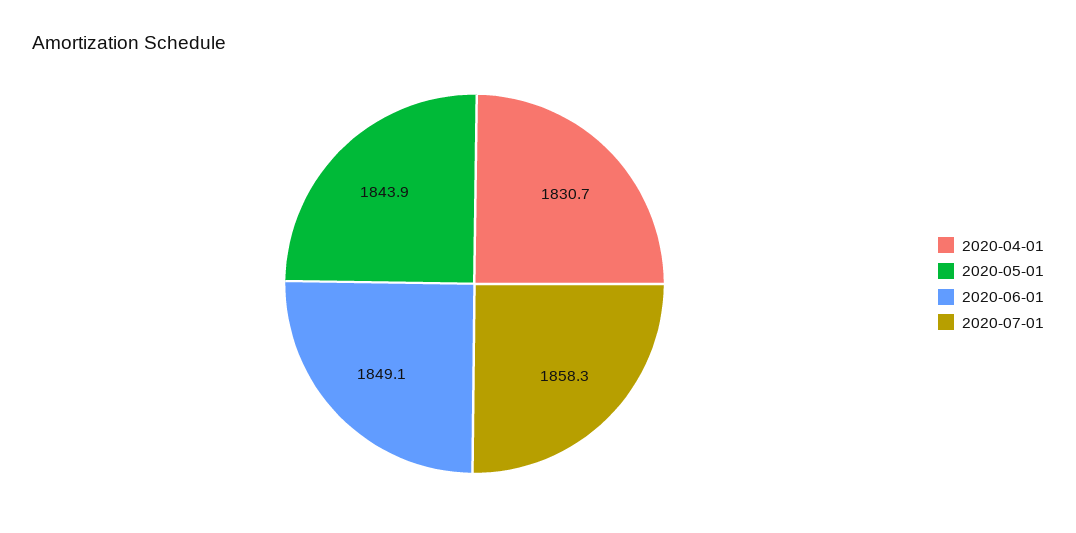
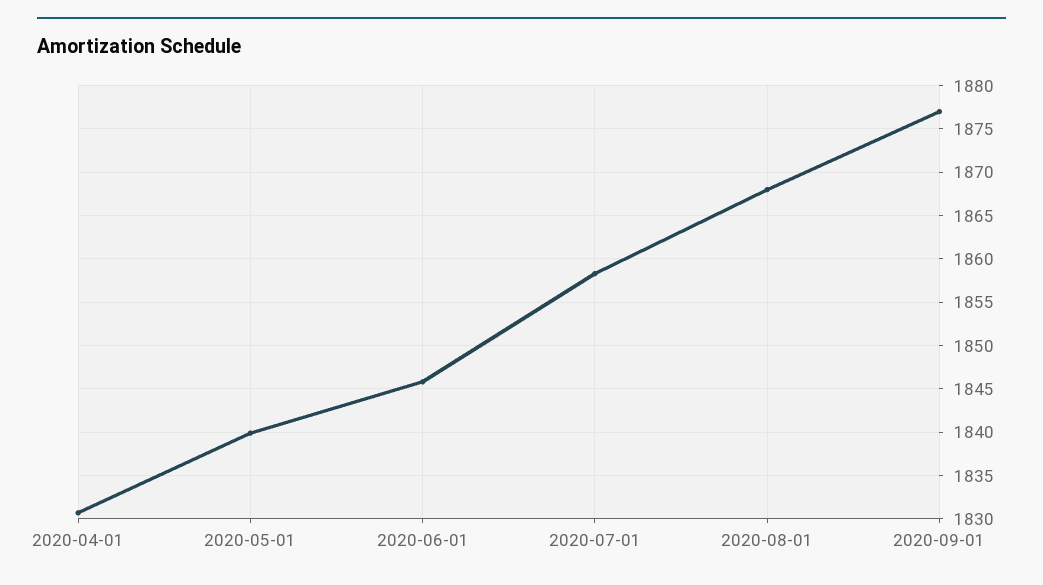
2020-05-01: 1843.9 -> 1840
2020-06-01: 1849.1 -> 1846
2020-08-01: none -> 1868
2020-09-01: none -> 1877

